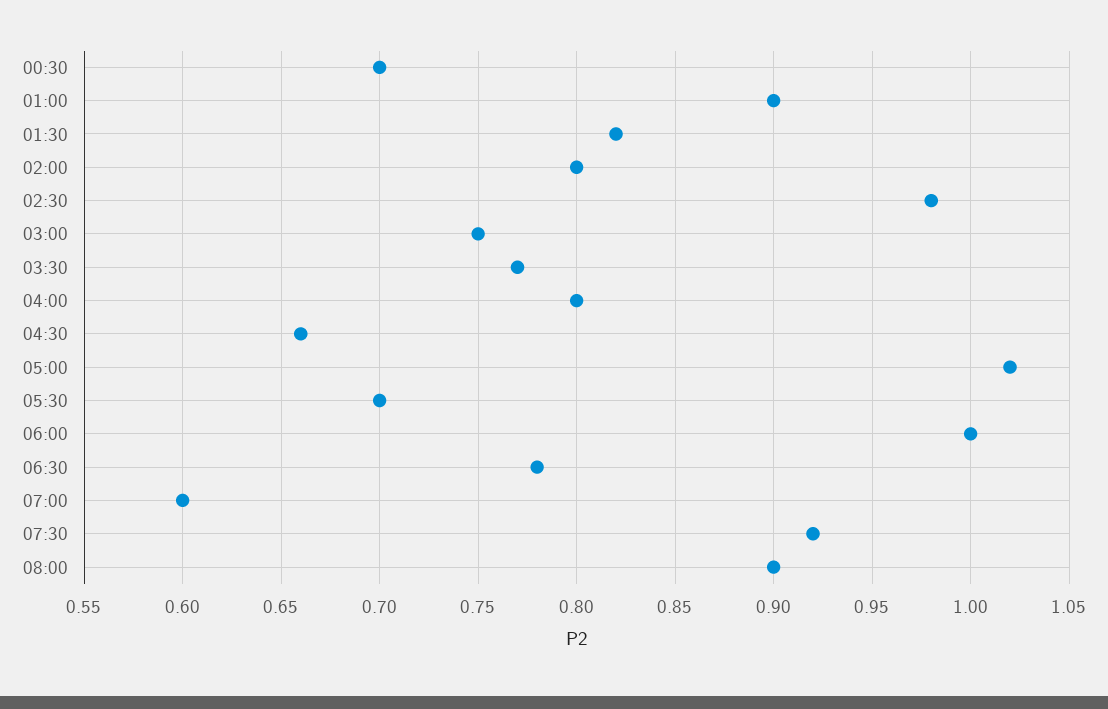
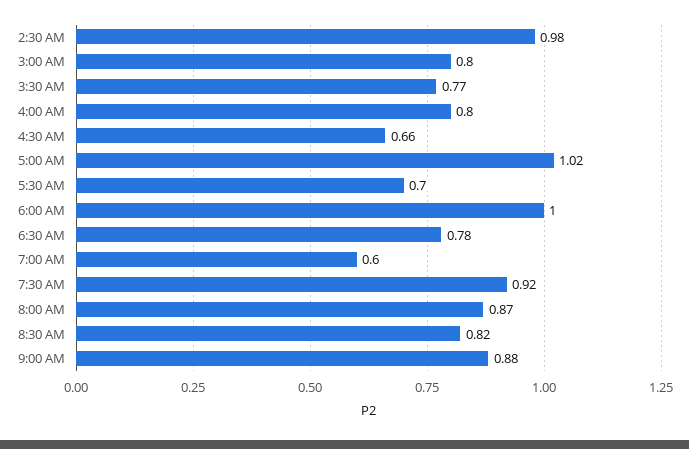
00:30: 0.7 -> none
01:00: 0.9 -> none
01:30: 0.82 -> none
02:00: 0.8 -> none
03:00: 0.75 -> 0.8
08:00: 0.9 -> 0.87
8:30 AM: none -> 0.82
9:00 AM: none -> 0.88

